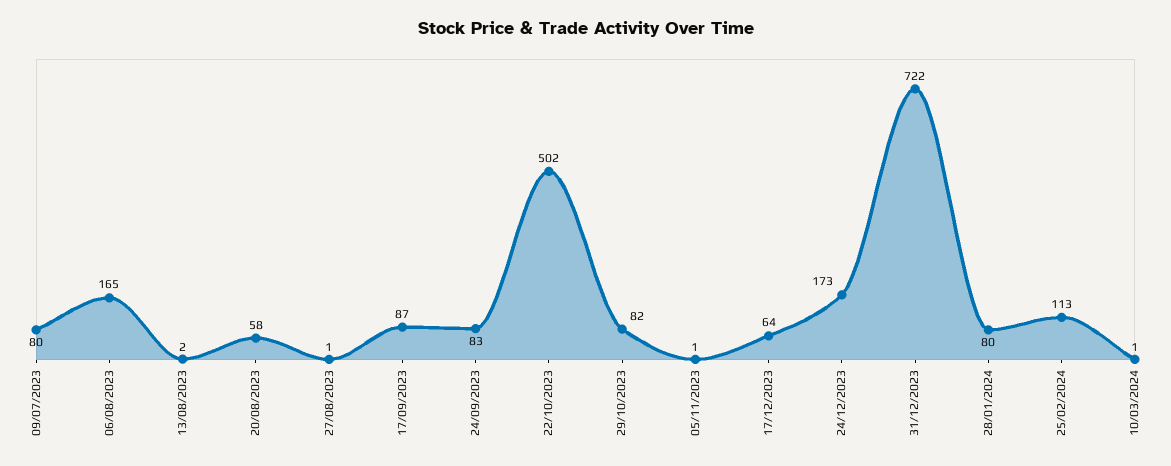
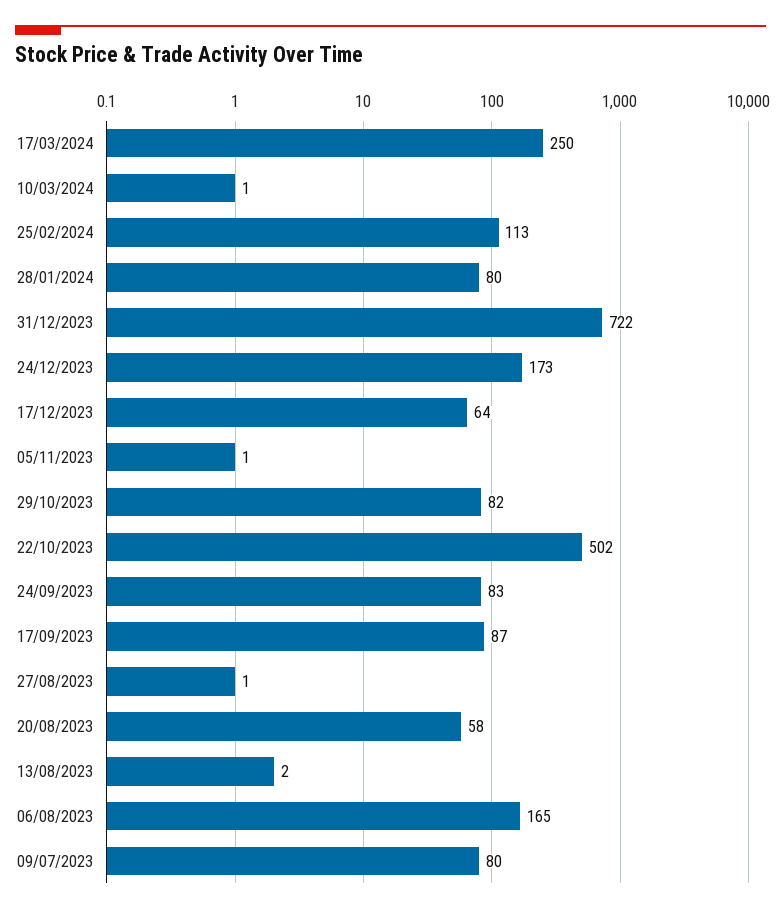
17/03/2024: none -> 250

